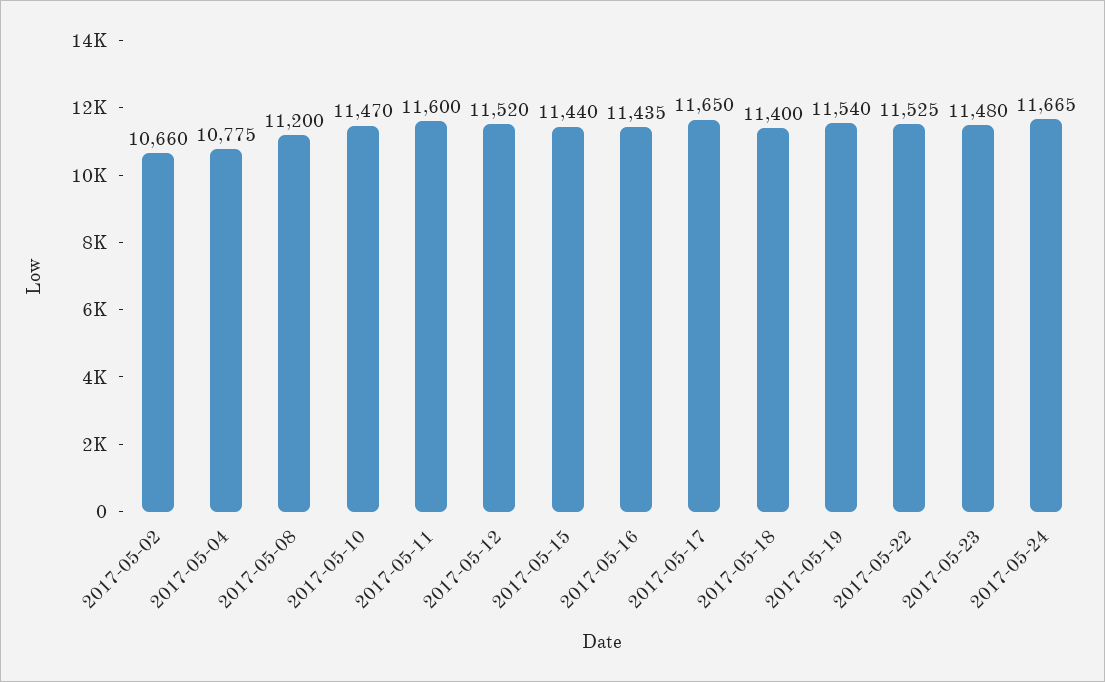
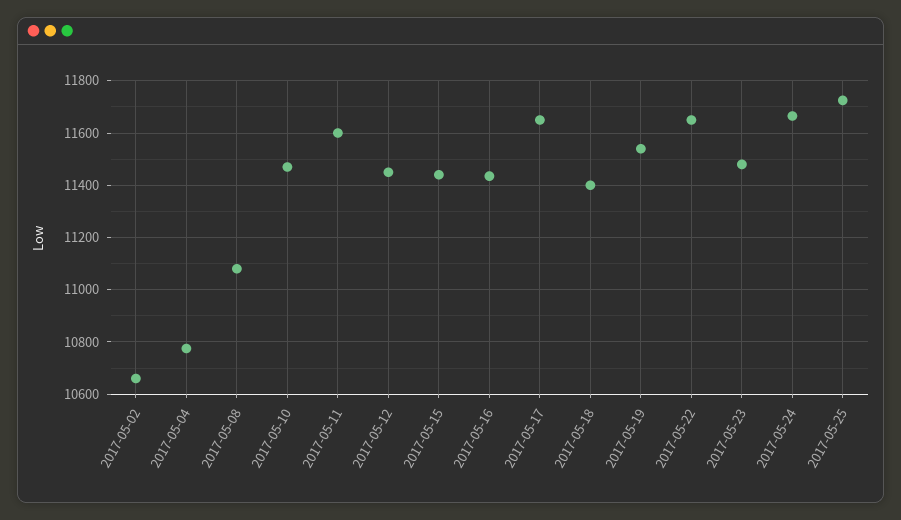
2017-05-08: 11200 -> 11075
2017-05-12: 11520 -> 11450
2017-05-22: 11525 -> 11650
2017-05-25: none -> 11725

